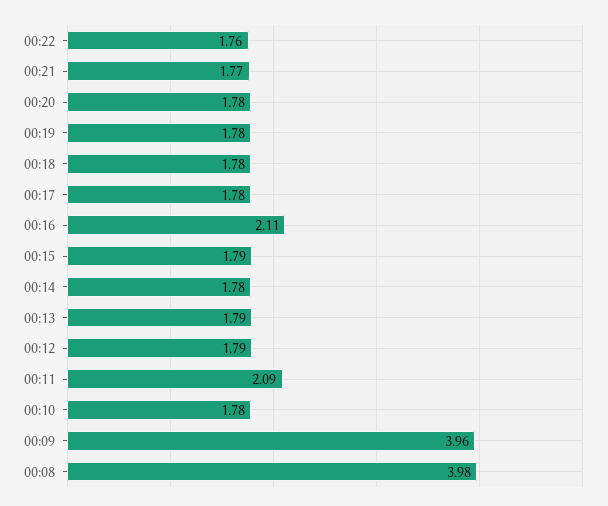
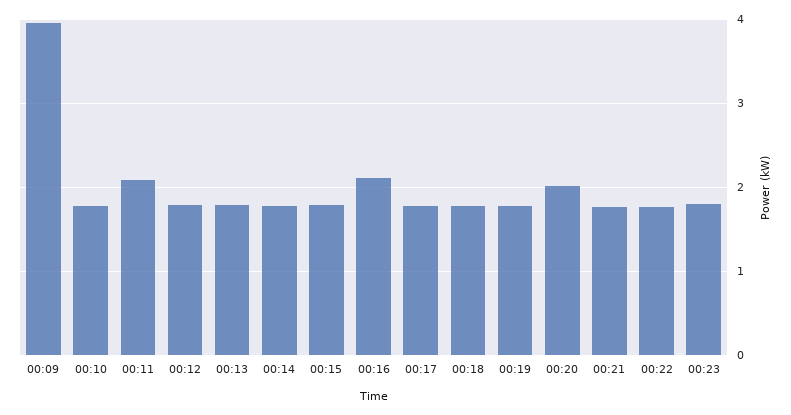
00:20: 1.78 -> 2
00:08: 3.98 -> none
00:23: none -> 1.8

